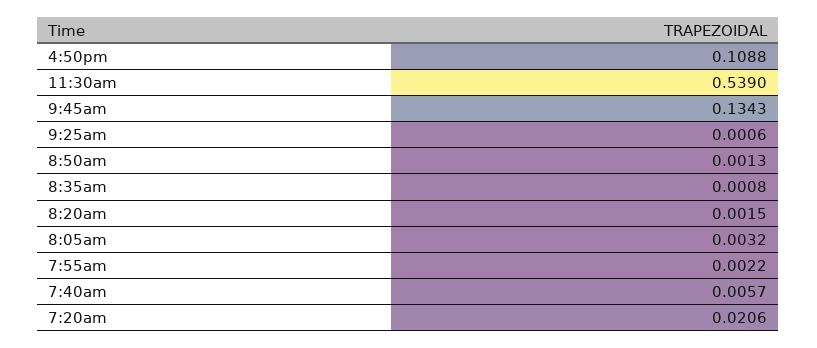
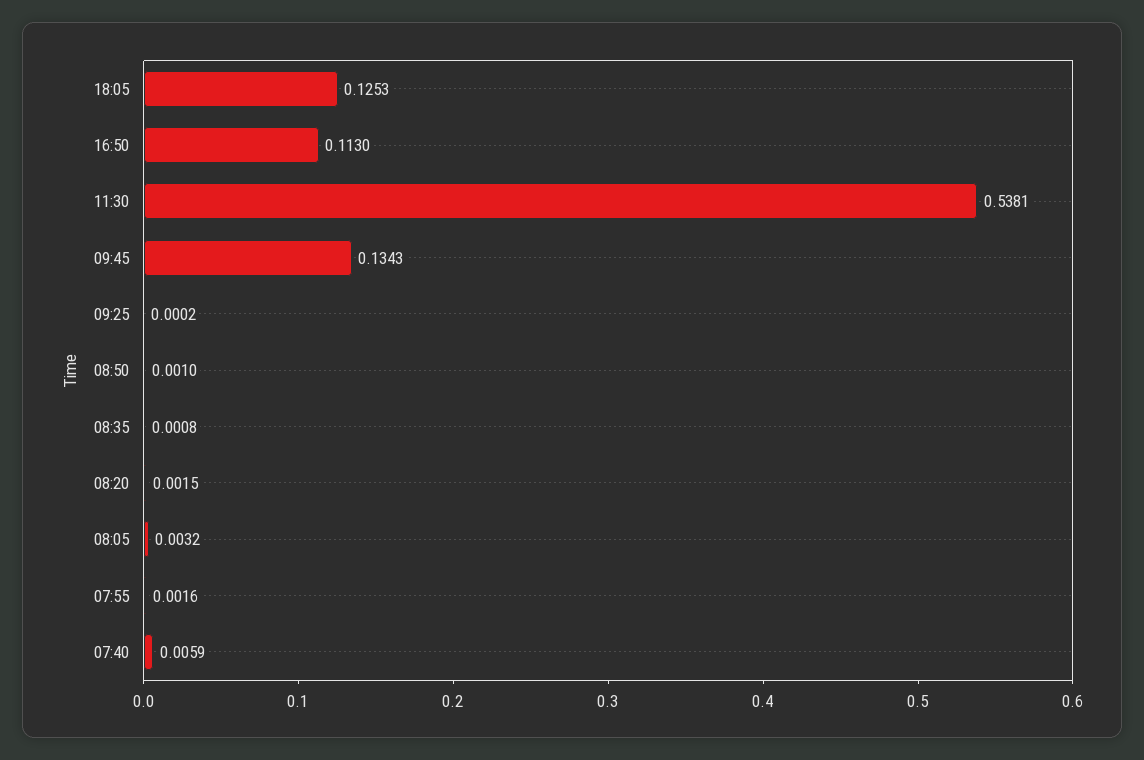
4:50pm: 0.1088 -> 0.113
11:30am: 0.539 -> 0.5381
9:25am: 0.0006 -> 0.0002
8:50am: 0.0013 -> 0.001
7:55am: 0.0022 -> 0.0016
7:40am: 0.0057 -> 0.0059
7:20am: 0.0206 -> none
18:05: none -> 0.1253

